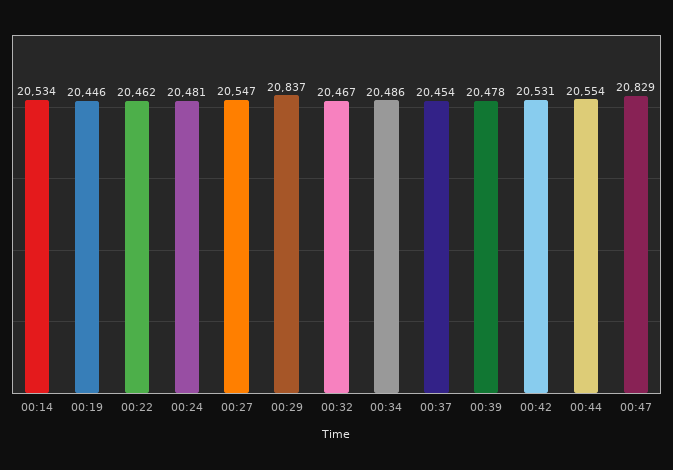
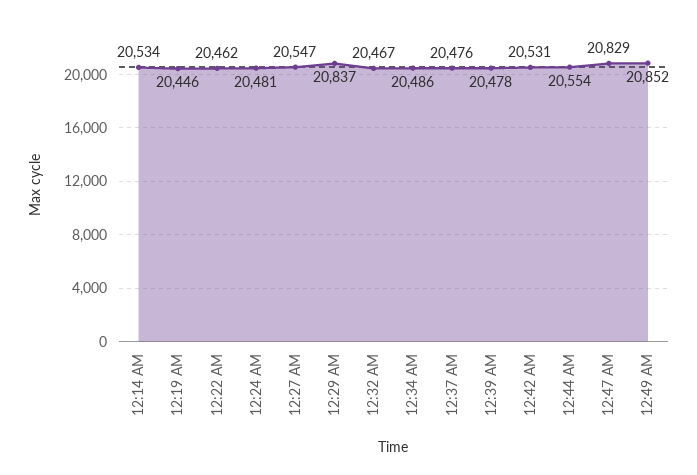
00:37: 20454 -> 20476
12:49 AM: none -> 20852

